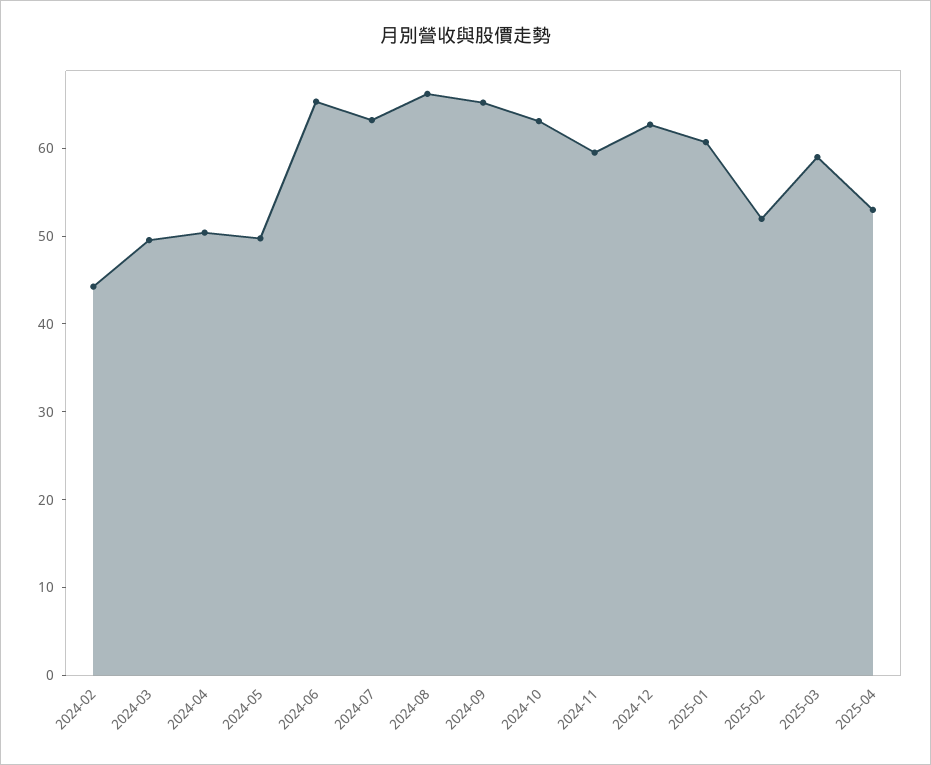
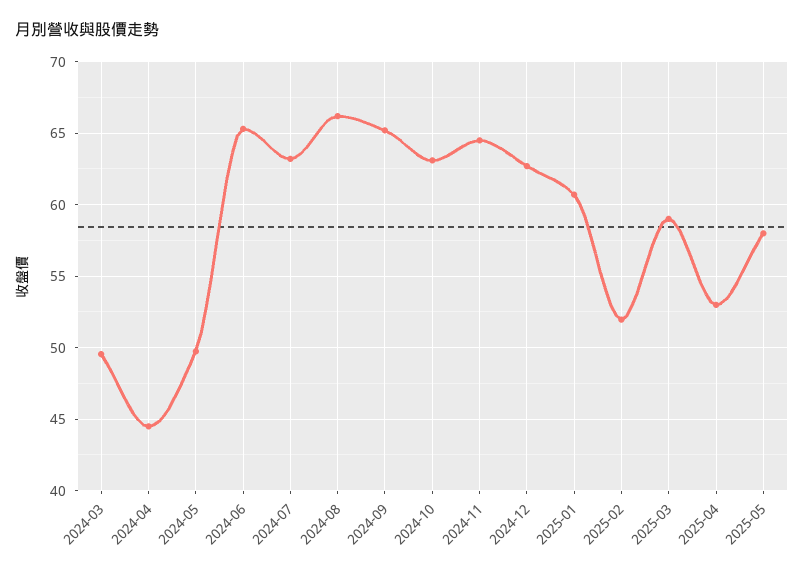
2024-02: 44 -> none
2024-04: 50 -> 44.5
2024-11: 60 -> 64.5
2025-05: none -> 58

